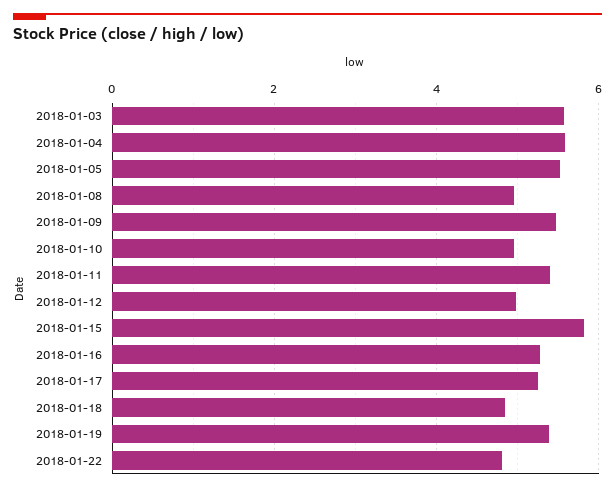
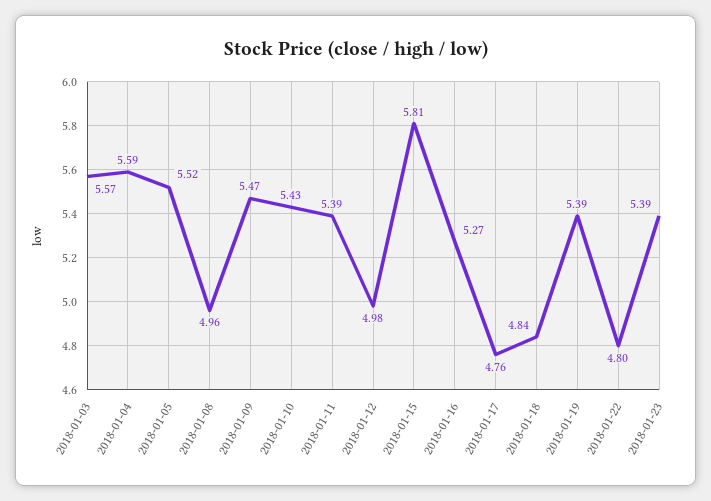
2018-01-10: 5 -> 5.43
2018-01-17: 5.2 -> 4.76
2018-01-23: none -> 5.39

